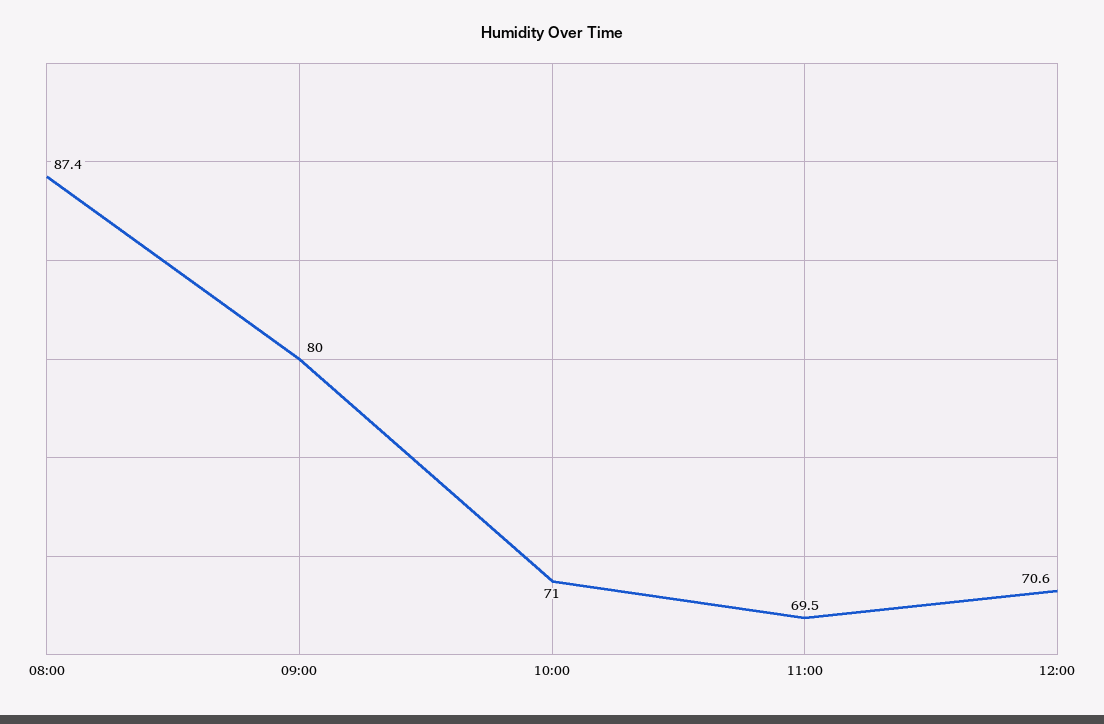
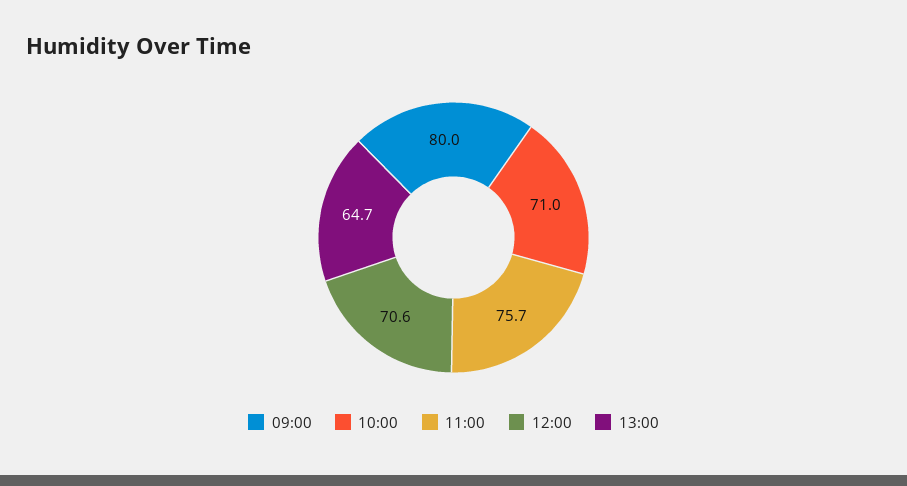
08:00: 87.4 -> none
11:00: 69.5 -> 75.7
13:00: none -> 64.7

